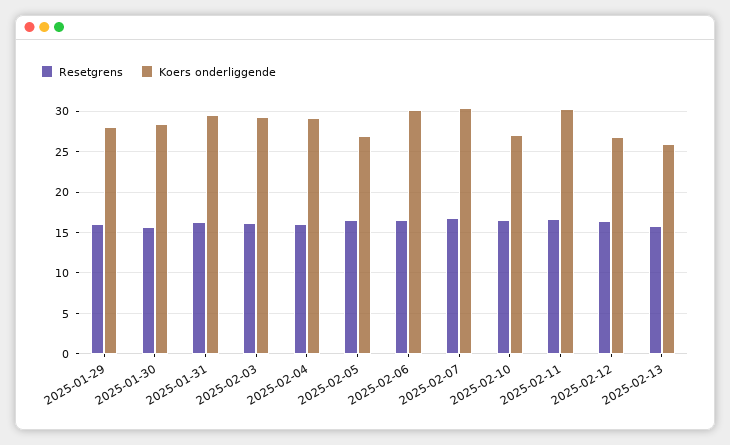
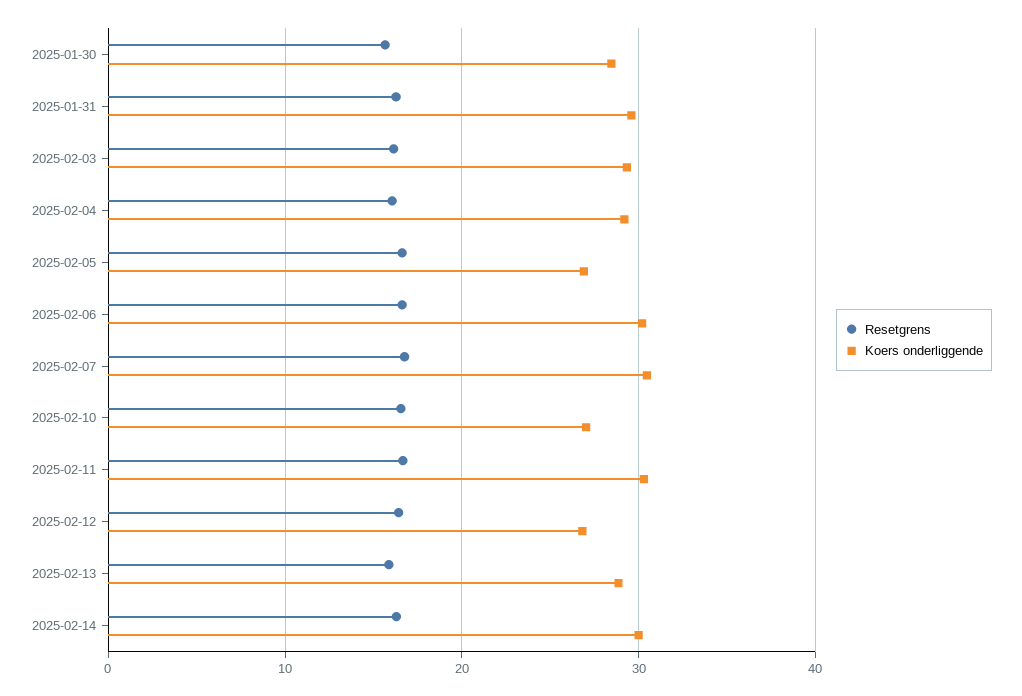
Resetgrens, 2025-01-29: 16 -> none
Koers onderliggende, 2025-01-29: 28 -> none
Koers onderliggende, 2025-02-13: 26 -> 29
Resetgrens, 2025-02-14: none -> 16
Koers onderliggende, 2025-02-14: none -> 30

